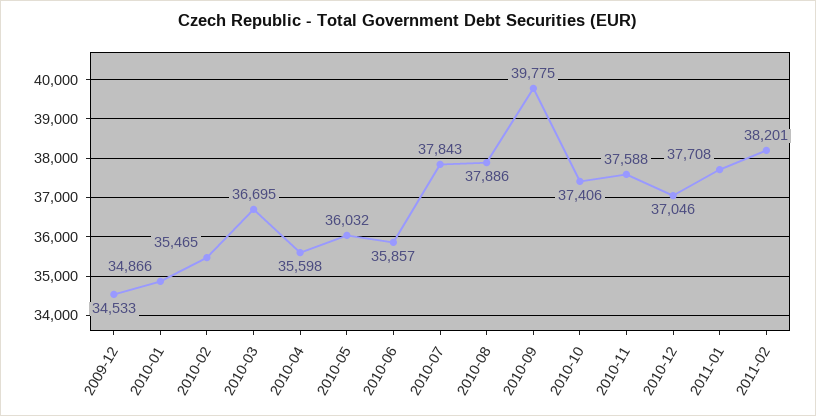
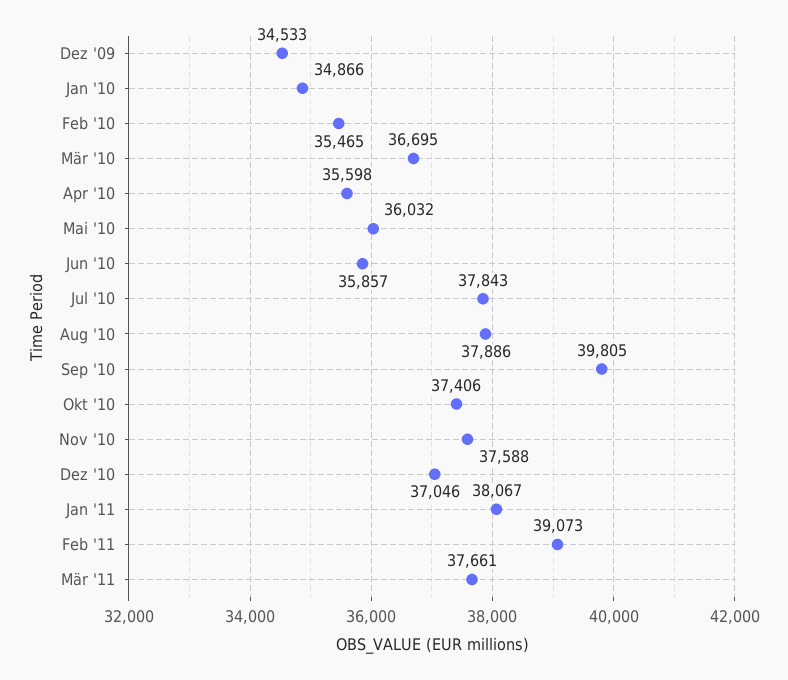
2010-09: 39775 -> 39805
2011-01: 37708 -> 38067
2011-02: 38201 -> 39073
Mär '11: none -> 37661

